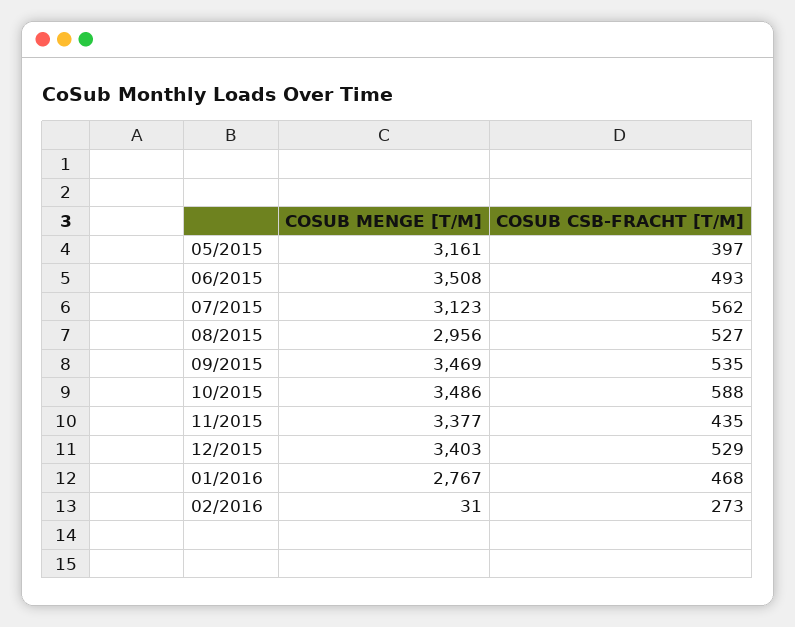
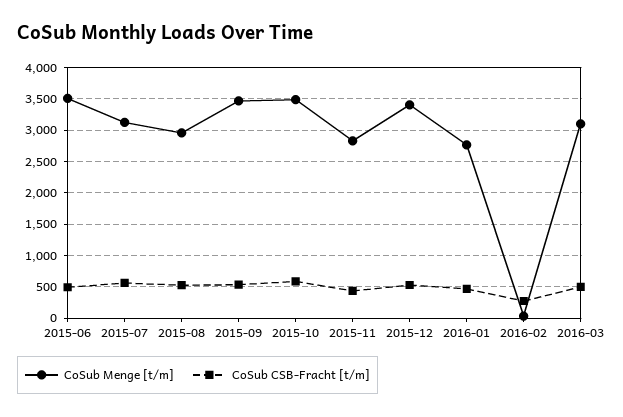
COSUB MENGE [T/M], 05/2015: 3161 -> none
COSUB CSB-FRACHT [T/M], 05/2015: 397 -> none
COSUB MENGE [T/M], 11/2015: 3377 -> 2800
COSUB MENGE [T/M], 2016-03: none -> 3100
COSUB CSB-FRACHT [T/M], 2016-03: none -> 500

